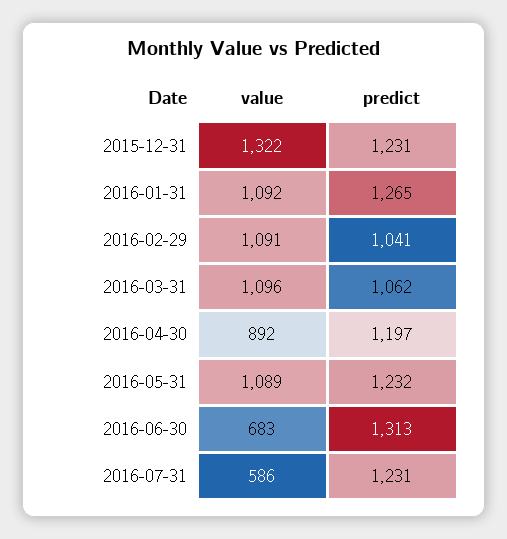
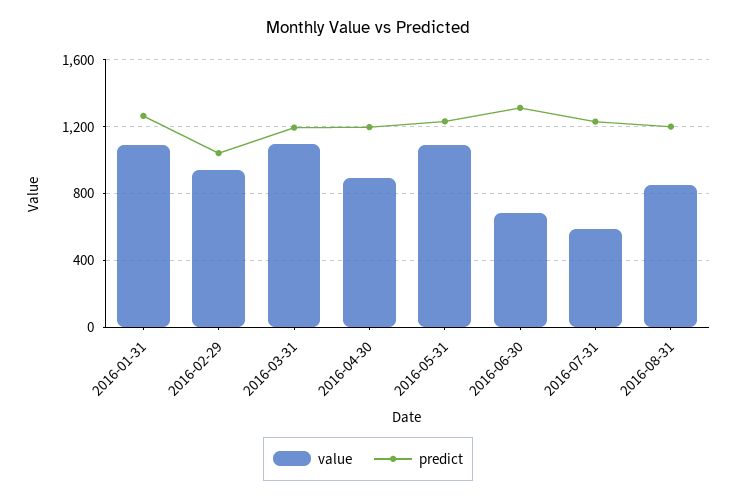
value, 2015-12-31: 1322 -> none
predict, 2015-12-31: 1231 -> none
value, 2016-02-29: 1091 -> 950
predict, 2016-03-31: 1062 -> 1200
value, 2016-08-31: none -> 850
predict, 2016-08-31: none -> 1200

